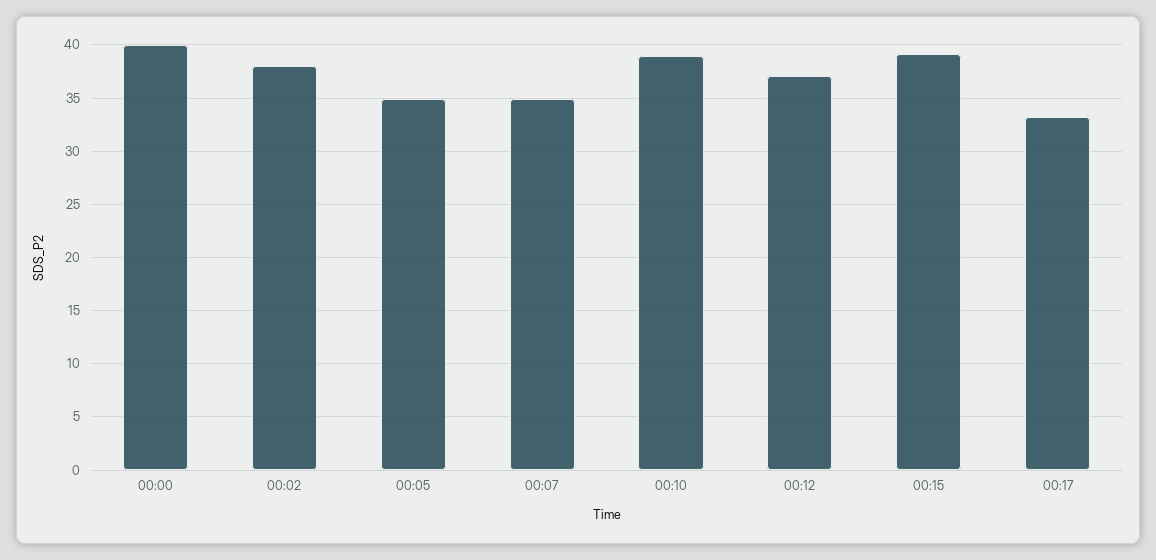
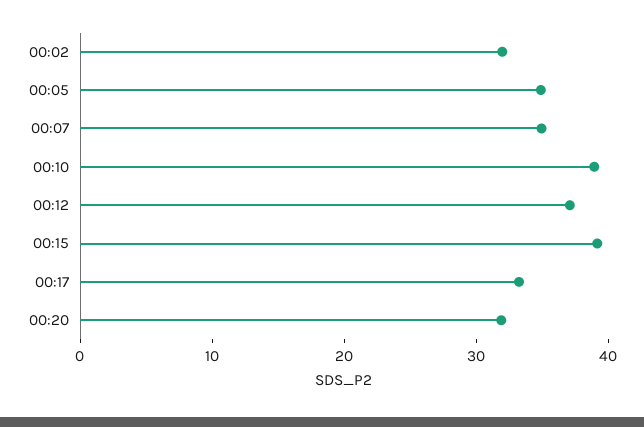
00:00: 40 -> none
00:02: 38 -> 32
00:20: none -> 32

